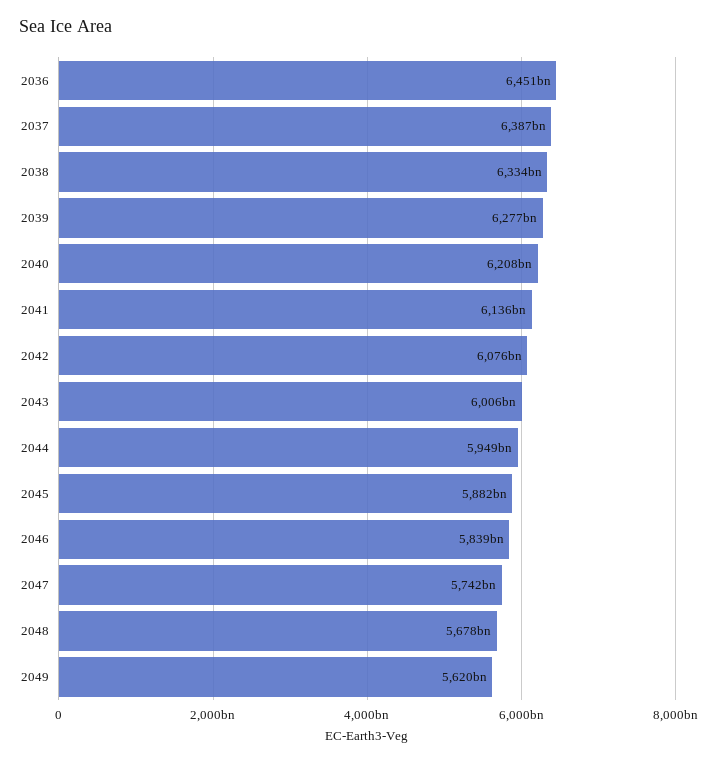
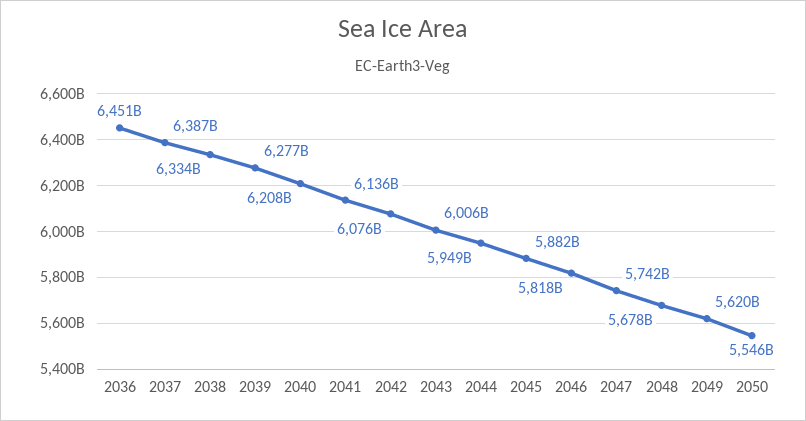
2046: 5839000000000 -> 5818000000000
2050: none -> 5546000000000

